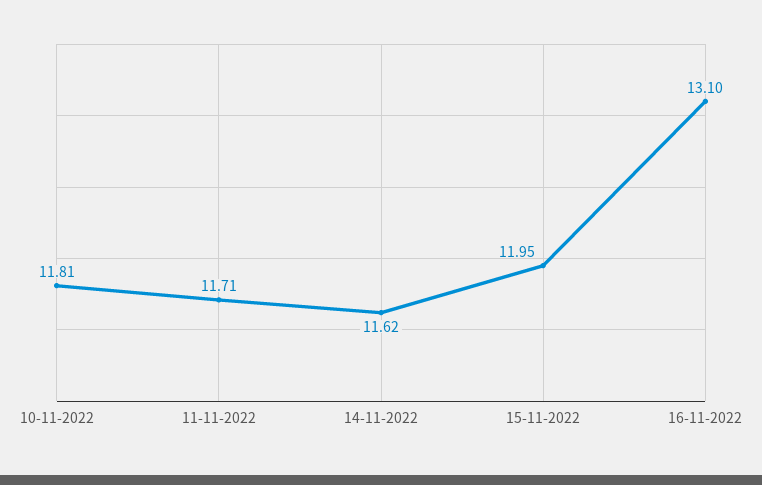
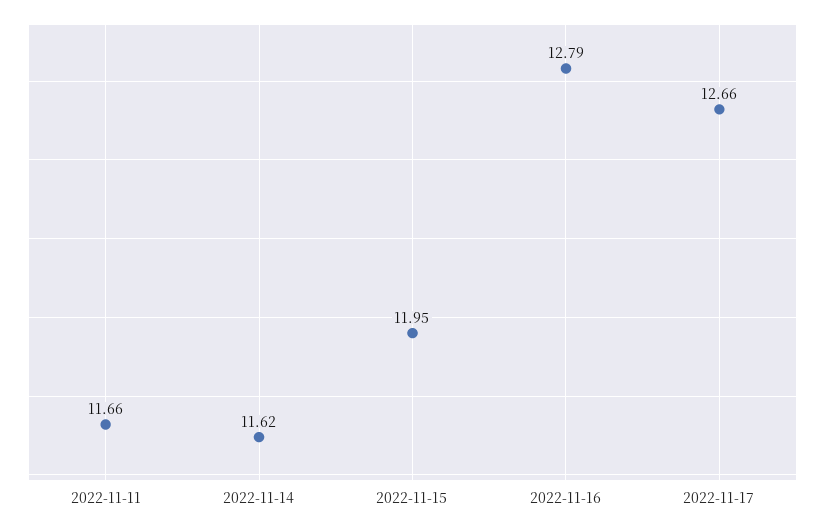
10-11-2022: 11.81 -> none
11-11-2022: 11.71 -> 11.66
16-11-2022: 13.1 -> 12.79
2022-11-17: none -> 12.66

